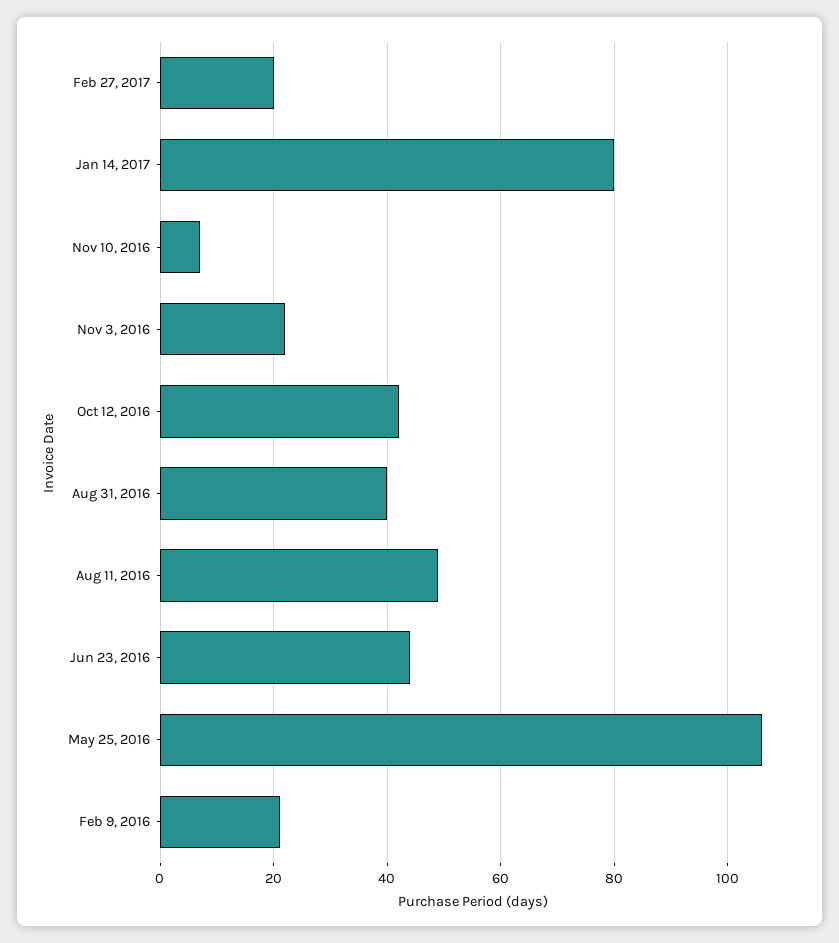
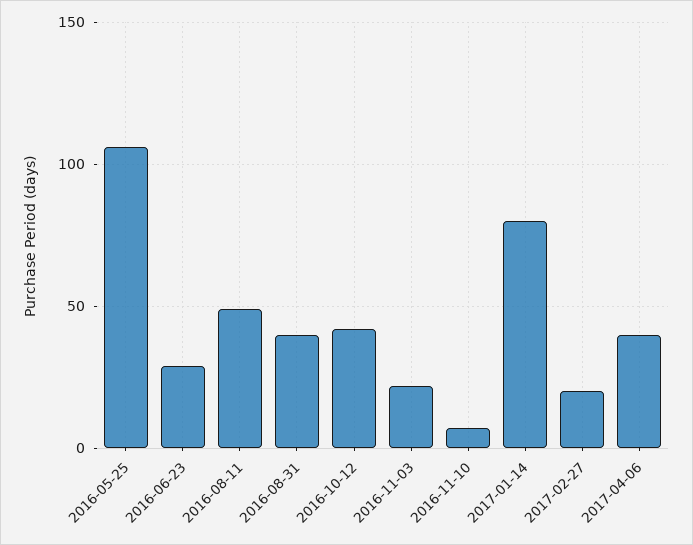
Jun 23, 2016: 45 -> 30
Feb 9, 2016: 20 -> none
2017-04-06: none -> 40

